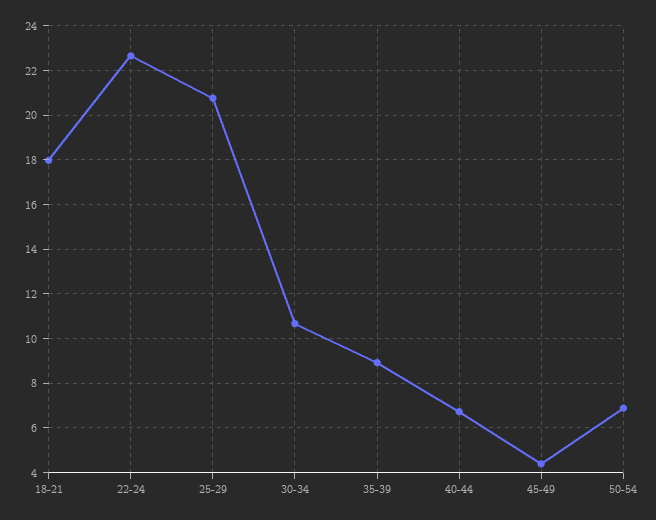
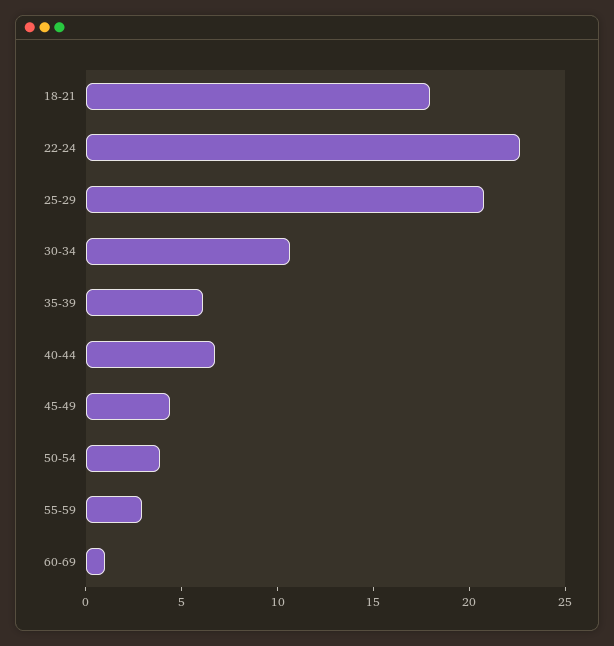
35-39: 9 -> 6
50-54: 7 -> 4
55-59: none -> 3
60-69: none -> 1

